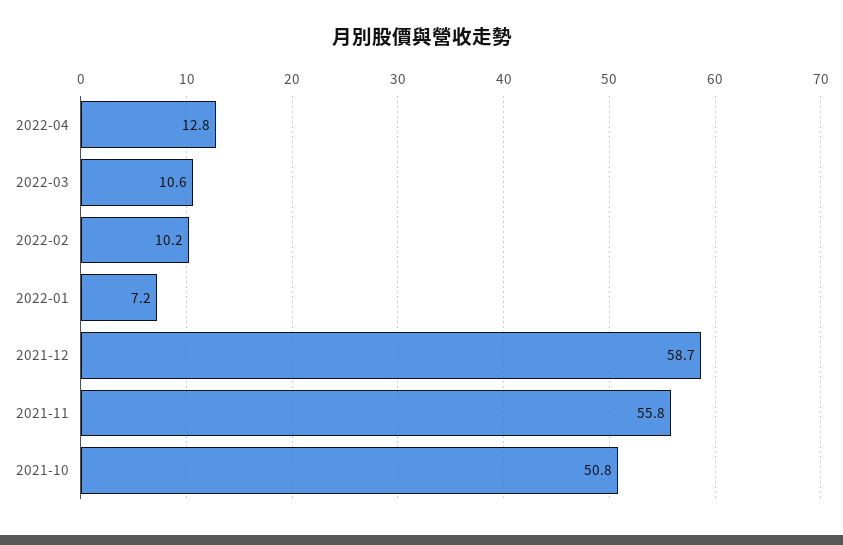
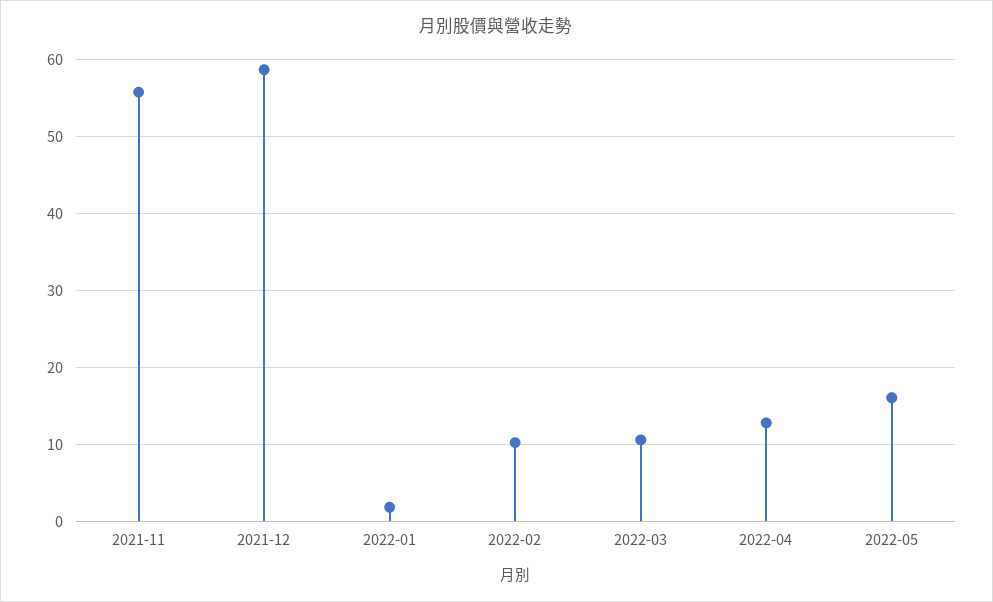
2022-01: 7.2 -> 2
2021-10: 50.8 -> none
2022-05: none -> 16

